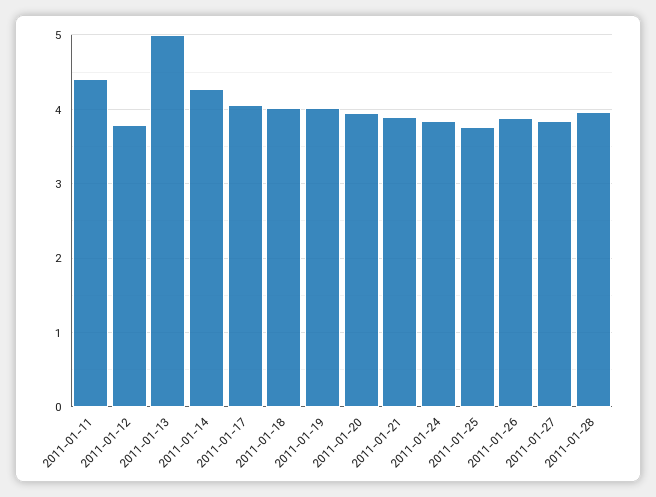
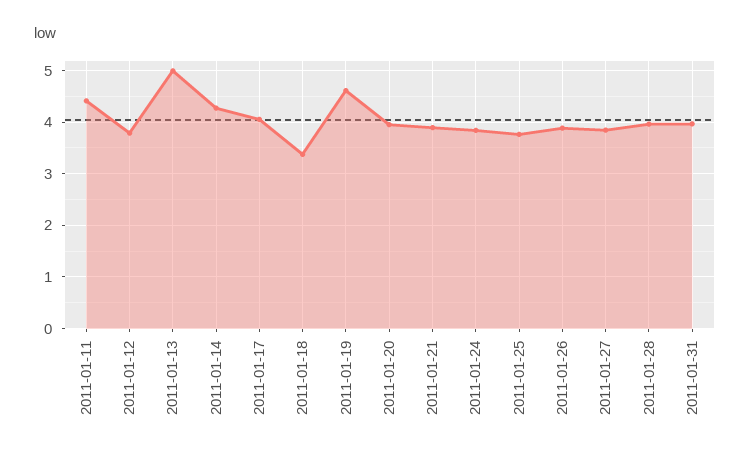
2011-01-18: 4 -> 3.4
2011-01-19: 4 -> 4.6
2011-01-31: none -> 4

